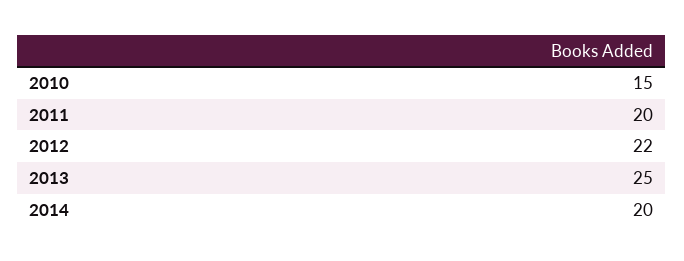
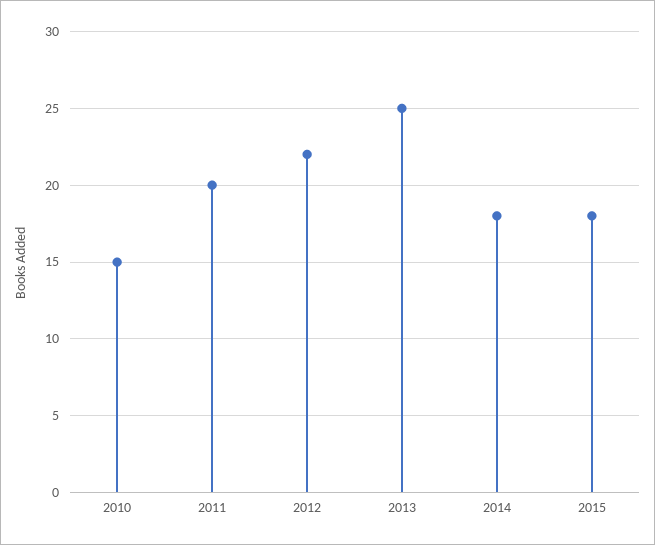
2014: 20 -> 18
2015: none -> 18

